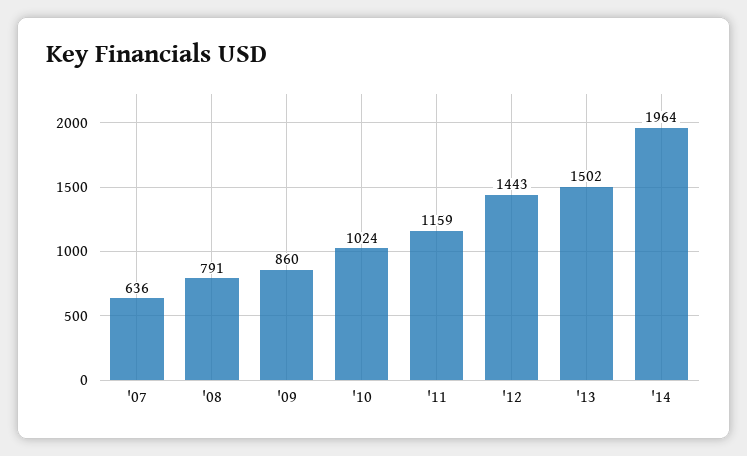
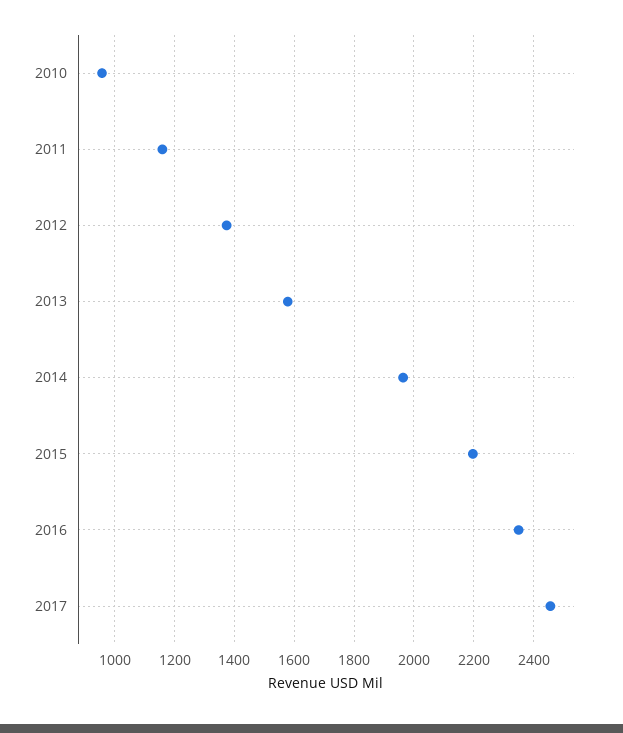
'07: 636 -> none
'08: 791 -> none
'09: 860 -> none
'10: 1024 -> 950
'12: 1443 -> 1375
'13: 1502 -> 1575
2015: none -> 2200
2016: none -> 2350
2017: none -> 2450

